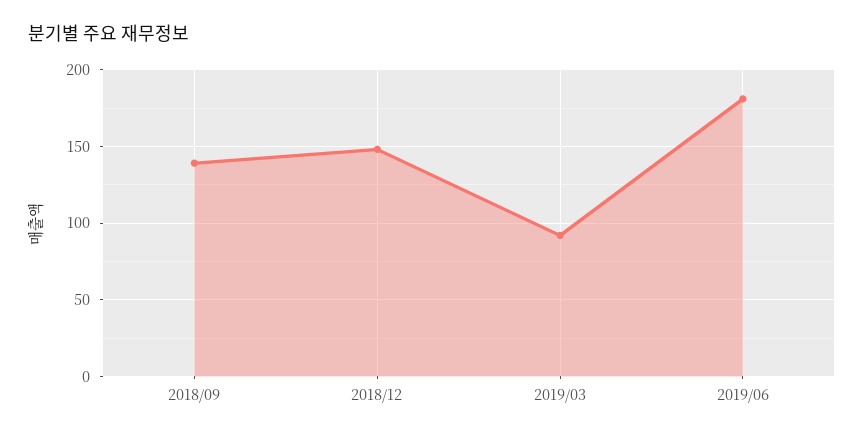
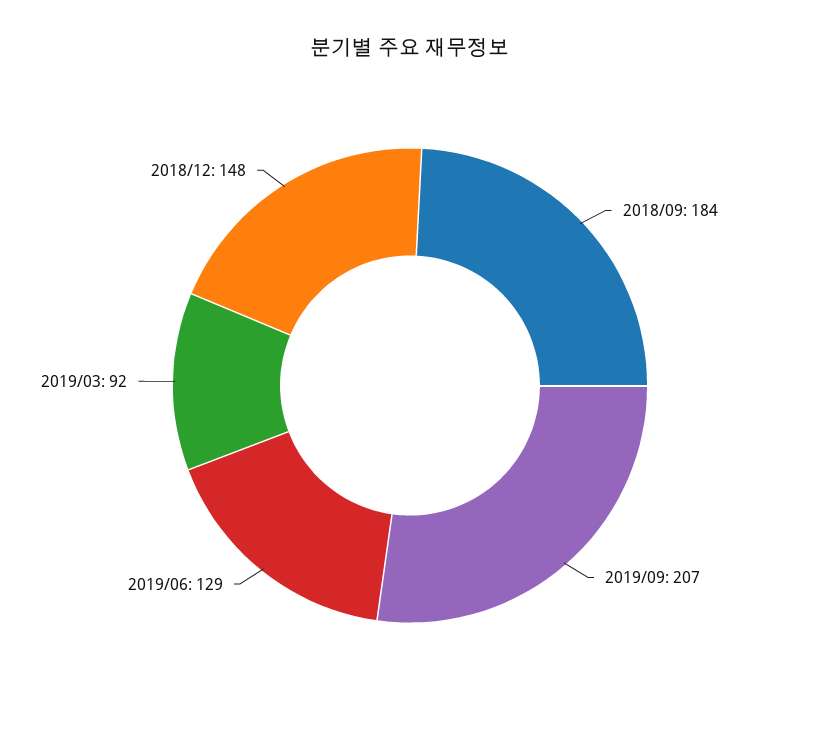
2018/09: 140 -> 184
2019/06: 180 -> 129
2019/09: none -> 207

